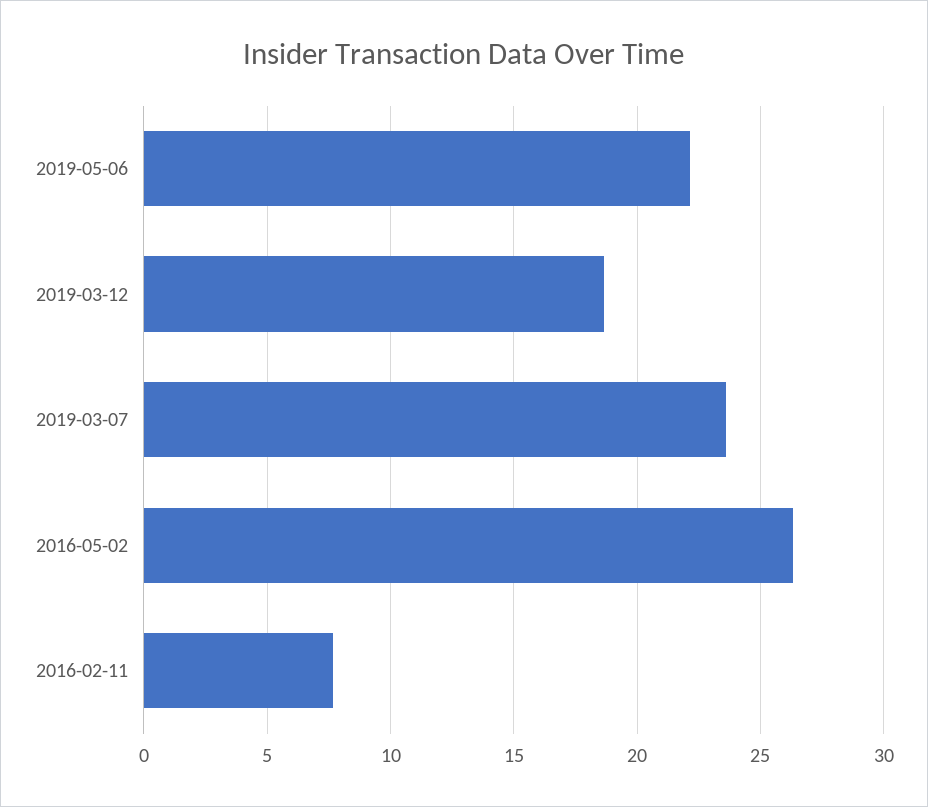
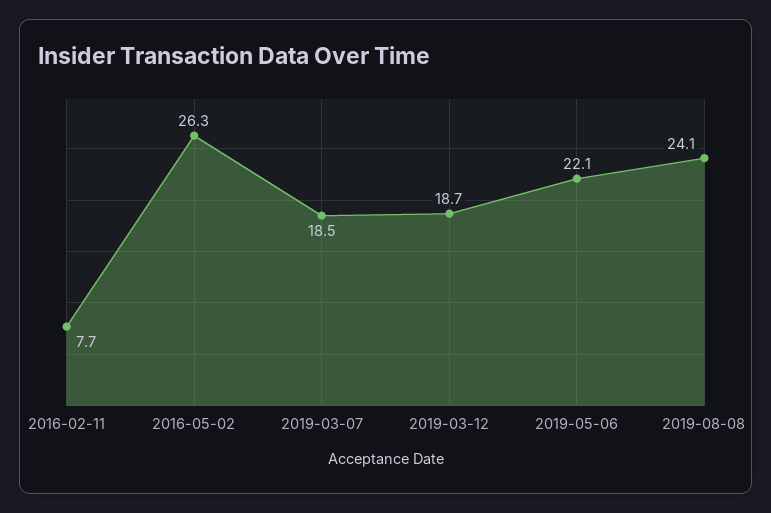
2019-03-07: 23.5 -> 18.5
2019-08-08: none -> 24.1

